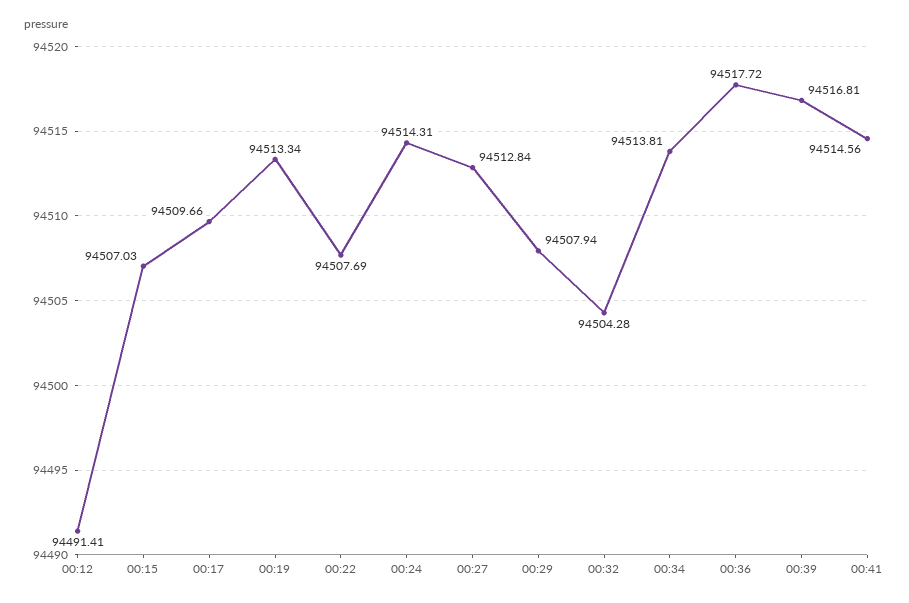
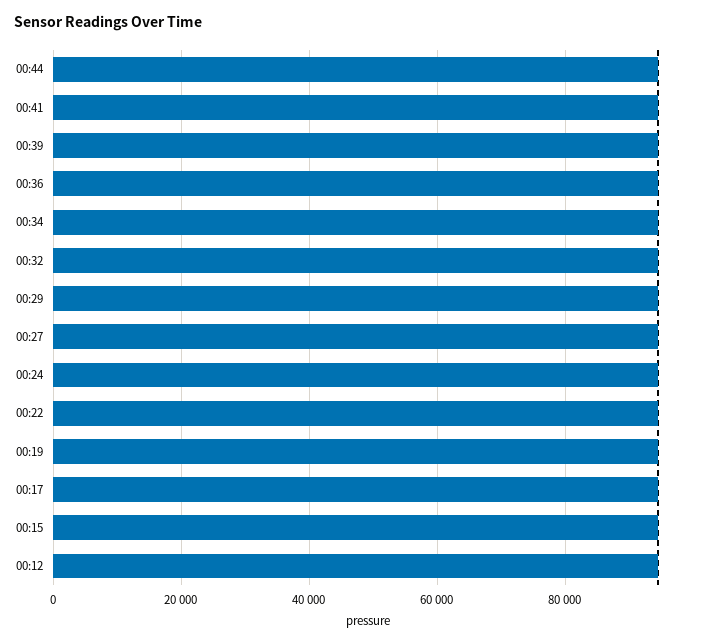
00:44: none -> 94000

